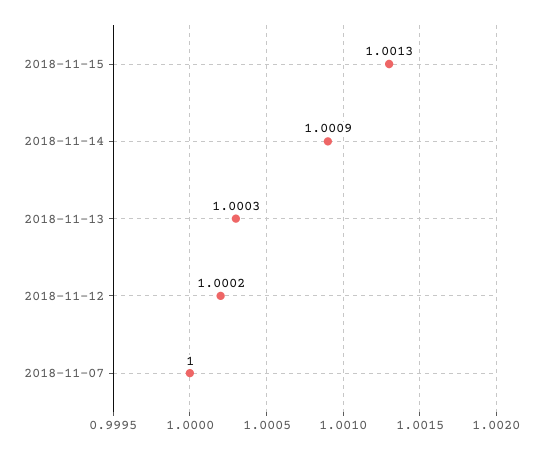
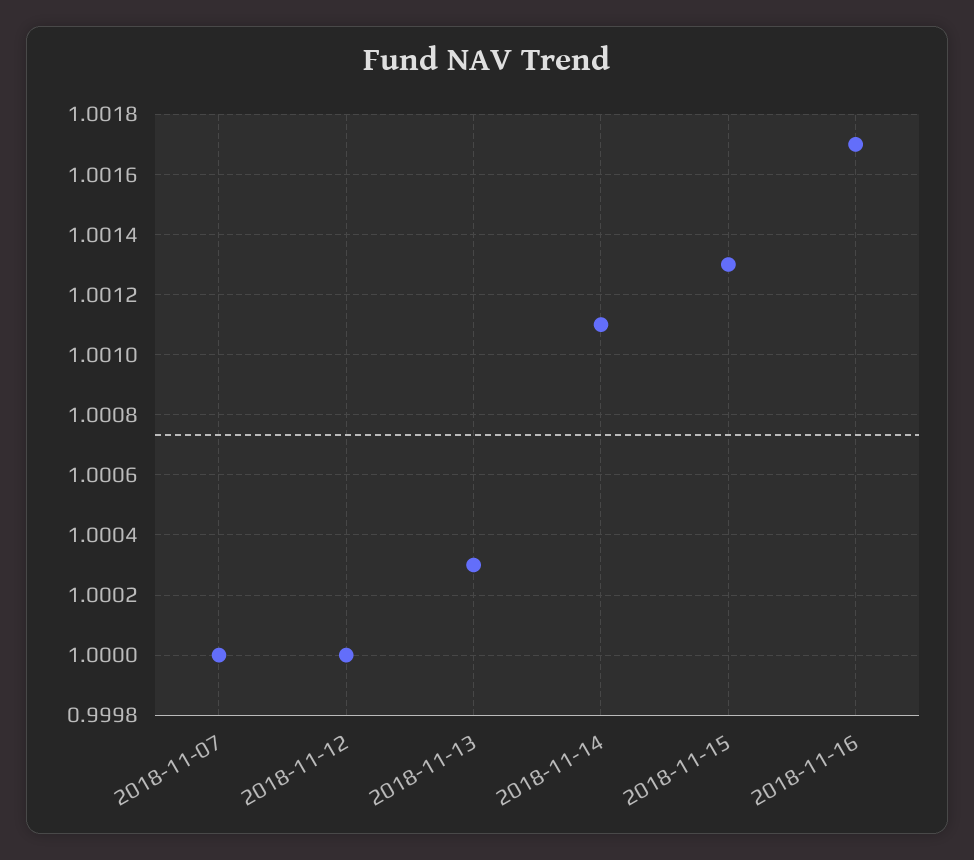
2018-11-14: 1.0009 -> 1.0011
2018-11-12: 1.0002 -> 1
2018-11-16: none -> 1.0017

